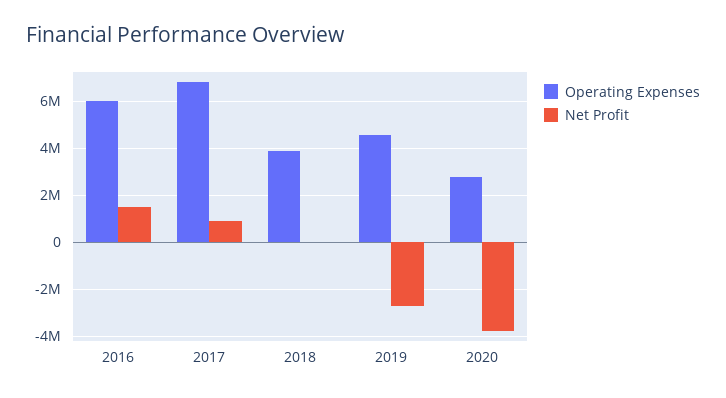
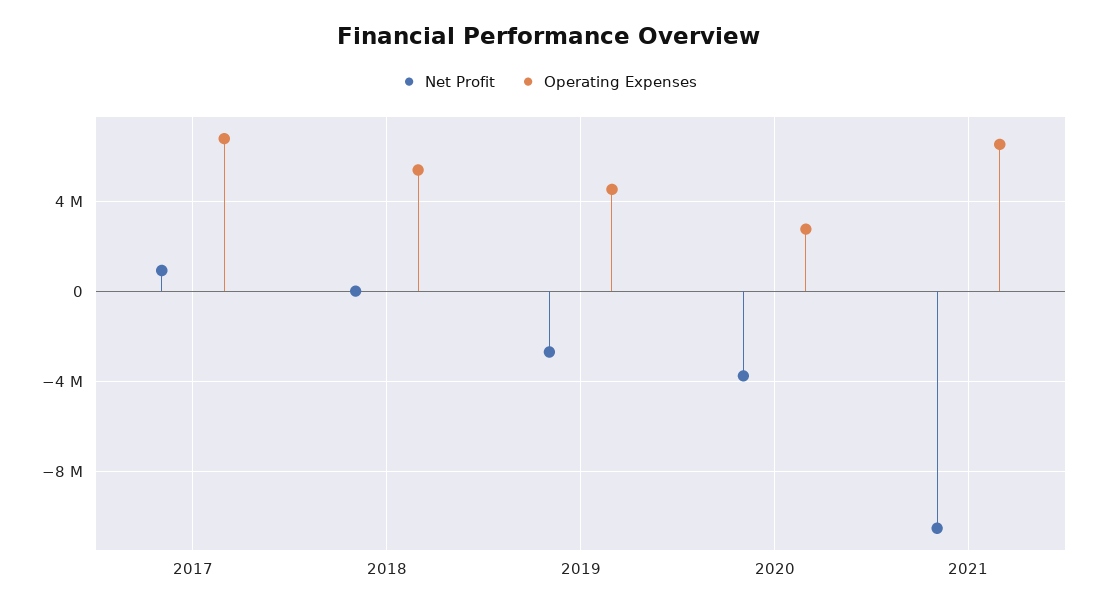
Operating Expenses, 2016: 6000000 -> none
Net Profit, 2016: 1500000 -> none
Operating Expenses, 2018: 4000000 -> 5500000
Net Profit, 2021: none -> -10500000
Operating Expenses, 2021: none -> 6500000

